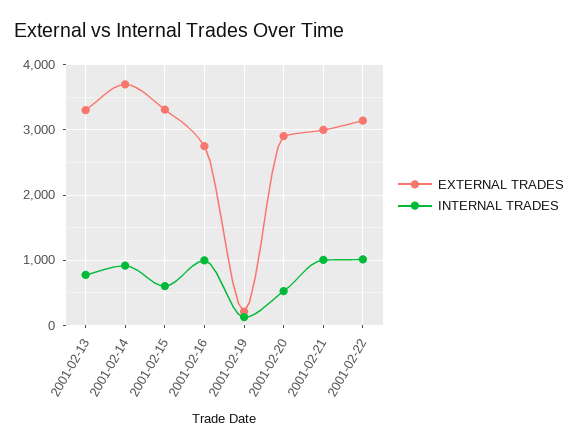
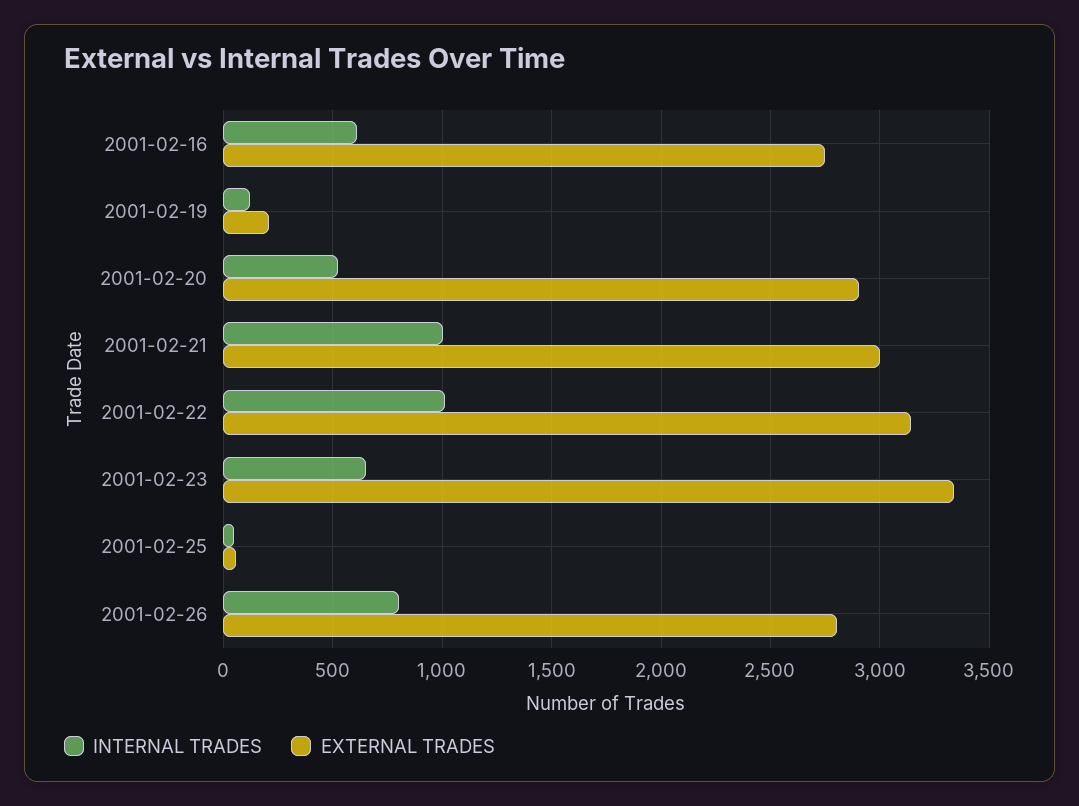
EXTERNAL TRADES, 2001-02-13: 3300 -> none
INTERNAL TRADES, 2001-02-13: 800 -> none
EXTERNAL TRADES, 2001-02-14: 3700 -> none
INTERNAL TRADES, 2001-02-14: 900 -> none
EXTERNAL TRADES, 2001-02-15: 3300 -> none
INTERNAL TRADES, 2001-02-15: 600 -> none
INTERNAL TRADES, 2001-02-16: 1000 -> 600
INTERNAL TRADES, 2001-02-23: none -> 650
EXTERNAL TRADES, 2001-02-23: none -> 3350
INTERNAL TRADES, 2001-02-25: none -> 50
EXTERNAL TRADES, 2001-02-25: none -> 50
INTERNAL TRADES, 2001-02-26: none -> 800
EXTERNAL TRADES, 2001-02-26: none -> 2800

